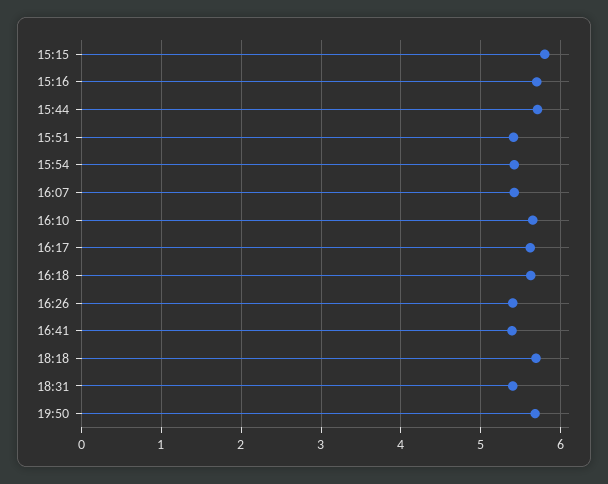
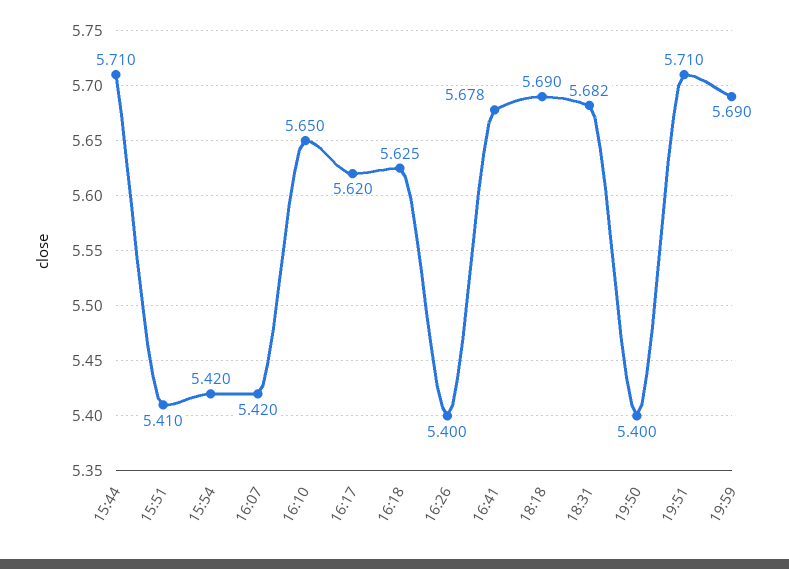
15:15: 5.8 -> none
15:16: 5.7 -> none
16:41: 5.4 -> 5.678
18:31: 5.4 -> 5.682
19:50: 5.7 -> 5.4
19:51: none -> 5.71
19:59: none -> 5.69

